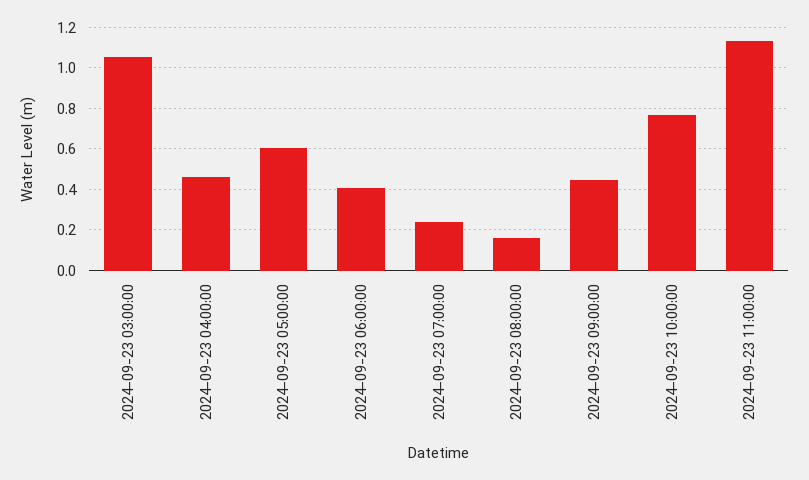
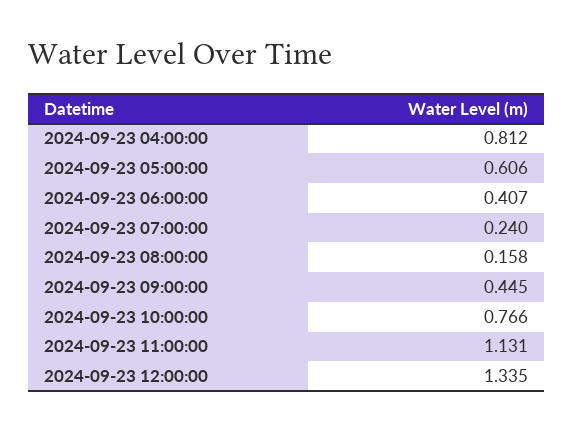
2024-09-23 03:00:00: 1.05 -> none
2024-09-23 04:00:00: 0.45 -> 0.812
2024-09-23 12:00:00: none -> 1.335

